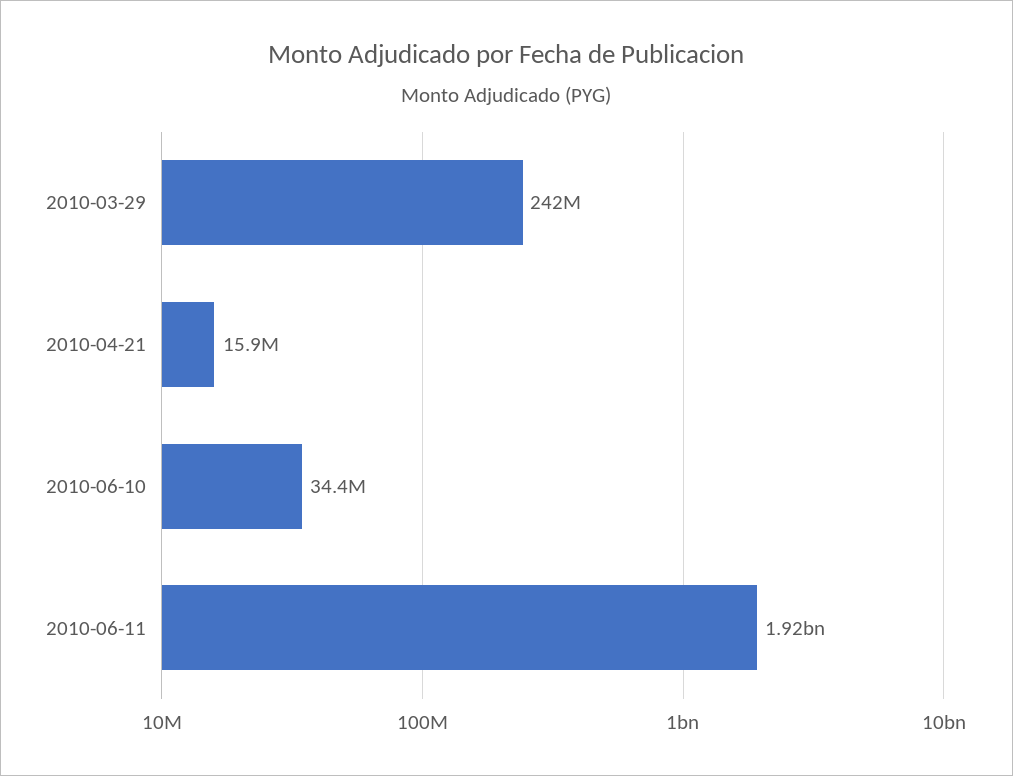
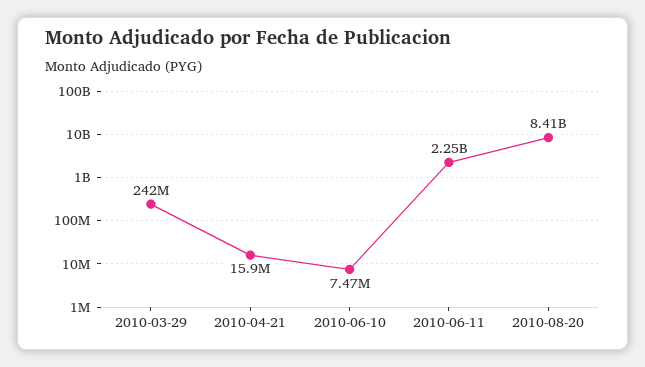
2010-06-10: 34400000 -> 7470000
2010-06-11: 1920000000 -> 2250000000
2010-08-20: none -> 8410000000

